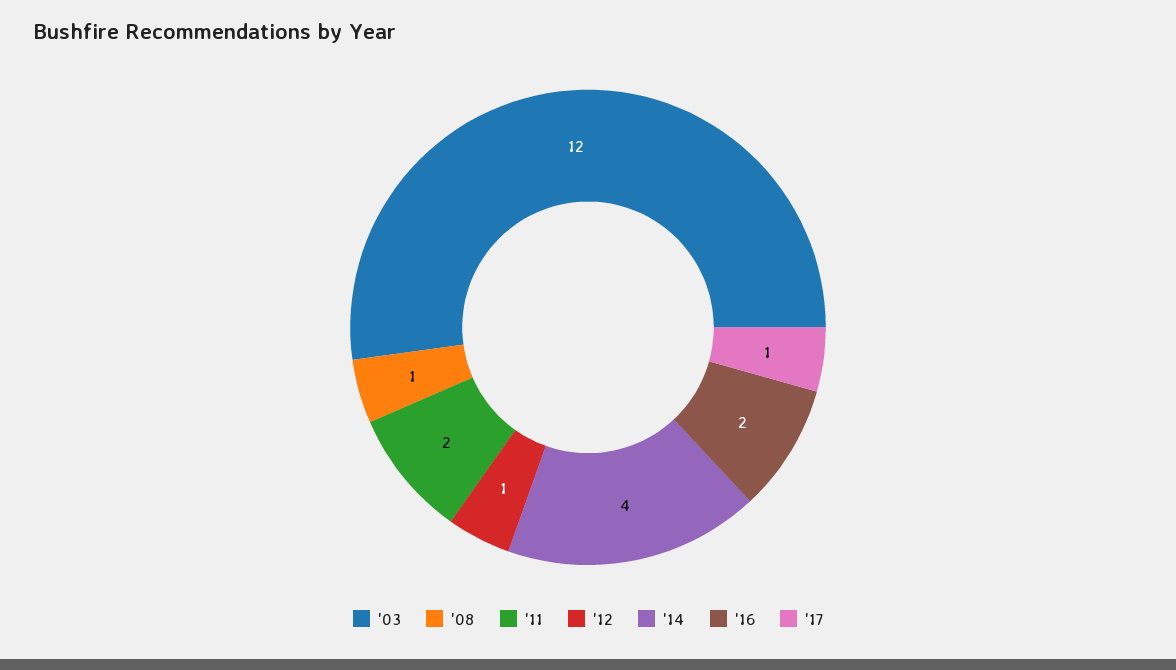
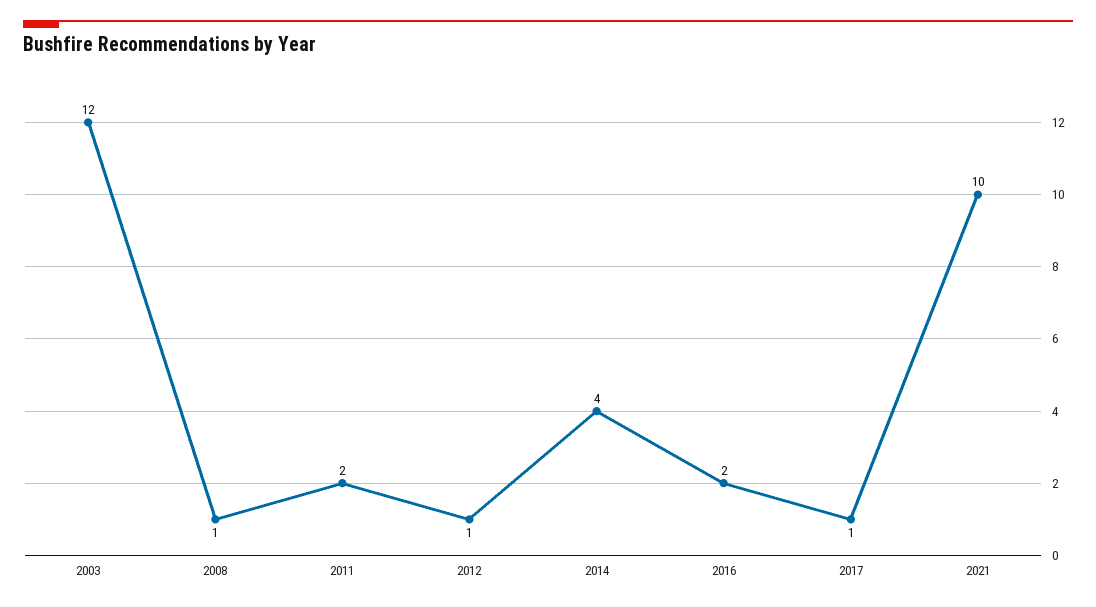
2021: none -> 10

